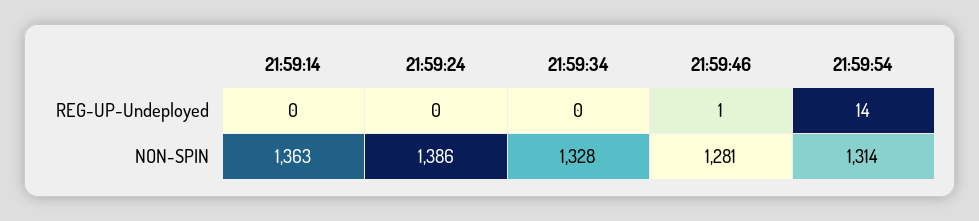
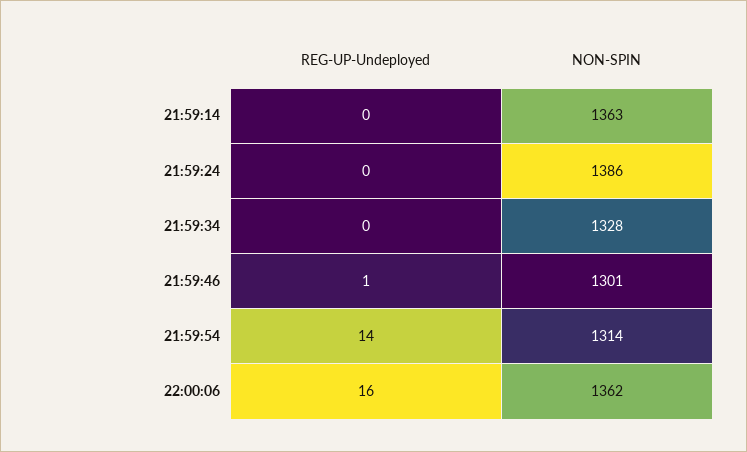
21:59:46, NON-SPIN: 1281 -> 1301
22:00:06, REG-UP-Undeployed: none -> 16
22:00:06, NON-SPIN: none -> 1362

